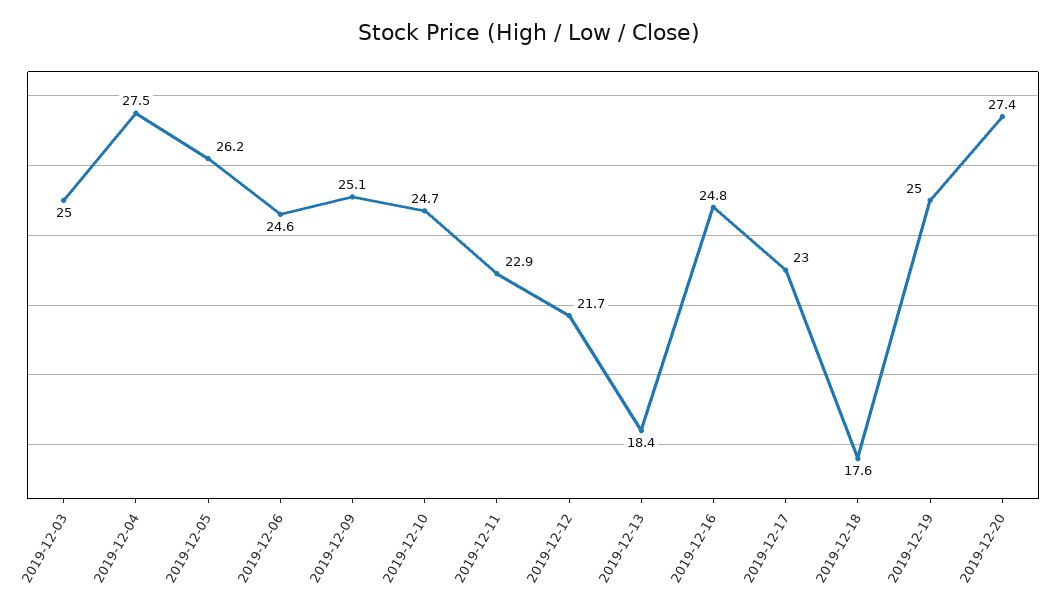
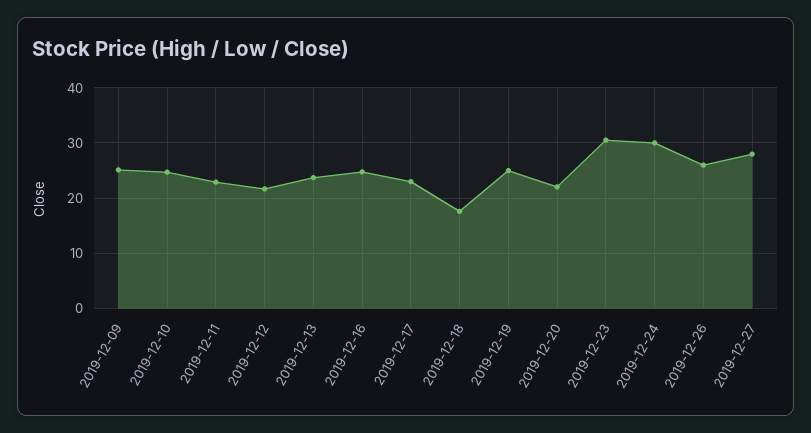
2019-12-03: 25 -> none
2019-12-04: 27.5 -> none
2019-12-05: 26.2 -> none
2019-12-06: 24.6 -> none
2019-12-13: 18.4 -> 24
2019-12-20: 27.4 -> 22
2019-12-23: none -> 30
2019-12-24: none -> 30
2019-12-26: none -> 26
2019-12-27: none -> 28

